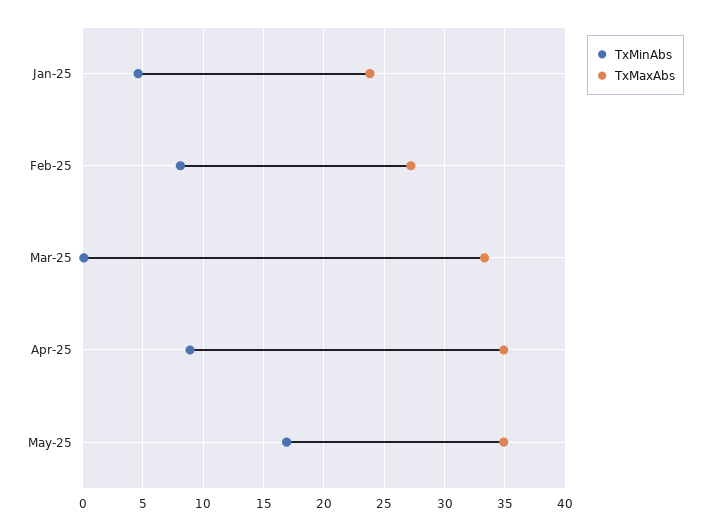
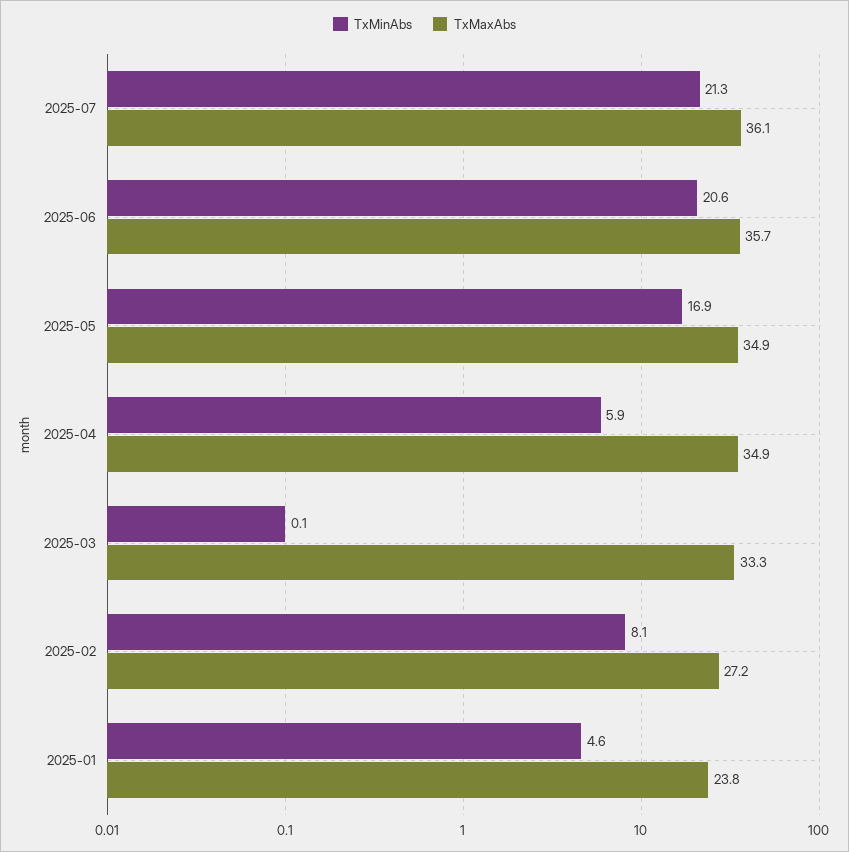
TxMinAbs, Apr-25: 9 -> 5.9
TxMinAbs, 2025-07: none -> 21.3
TxMaxAbs, 2025-07: none -> 36.1
TxMinAbs, 2025-06: none -> 20.6
TxMaxAbs, 2025-06: none -> 35.7

